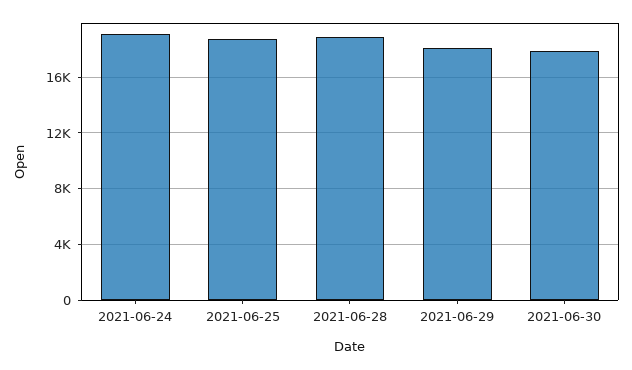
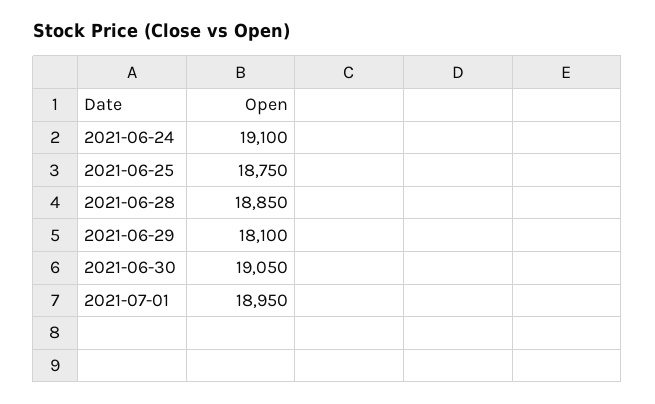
2021-06-30: 18000 -> 19050
2021-07-01: none -> 18950

